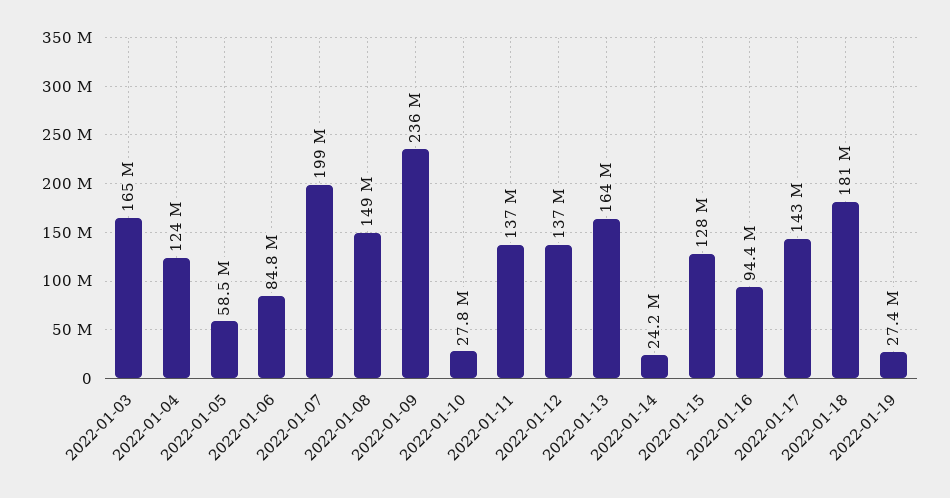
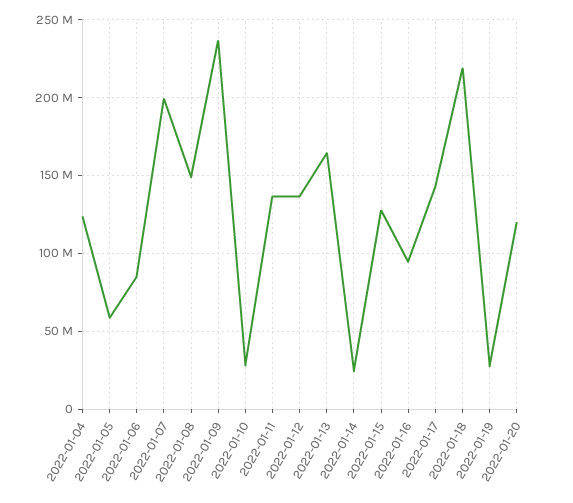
2022-01-03: 165000000 -> none
2022-01-18: 181000000 -> 220000000
2022-01-20: none -> 120000000

